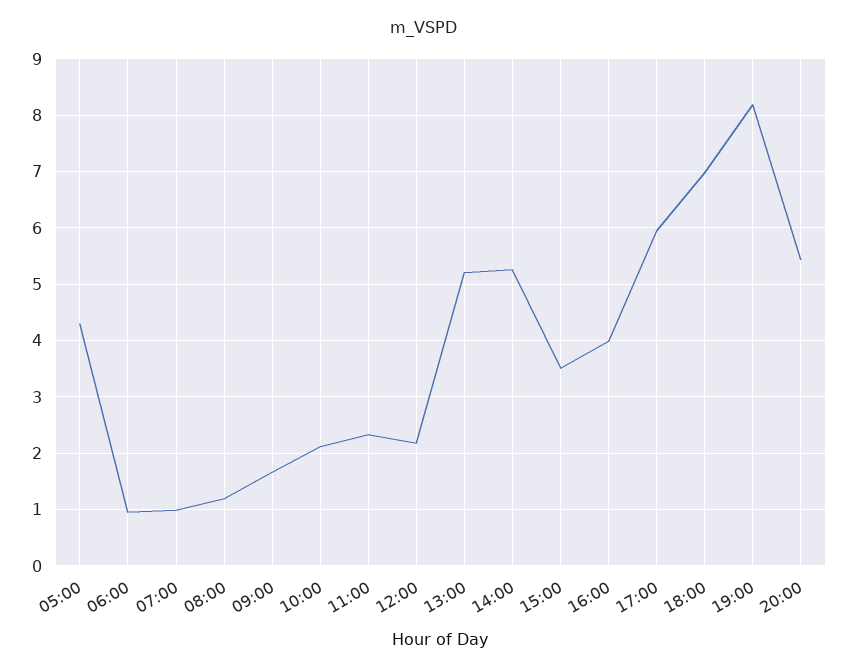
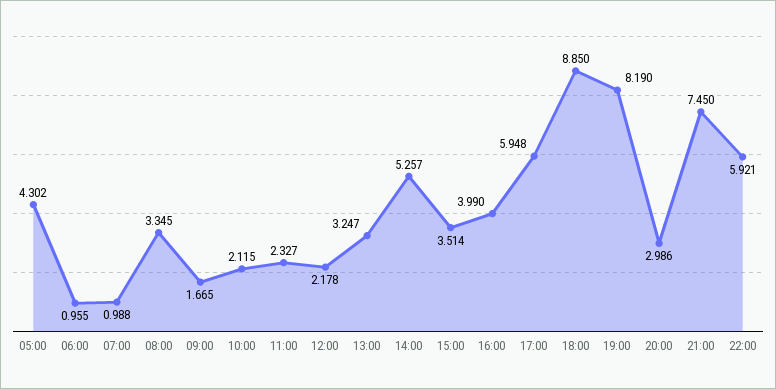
08:00: 1.2 -> 3.345
13:00: 5.2 -> 3.247
18:00: 7 -> 8.85
20:00: 5.4 -> 2.986
21:00: none -> 7.45
22:00: none -> 5.921

